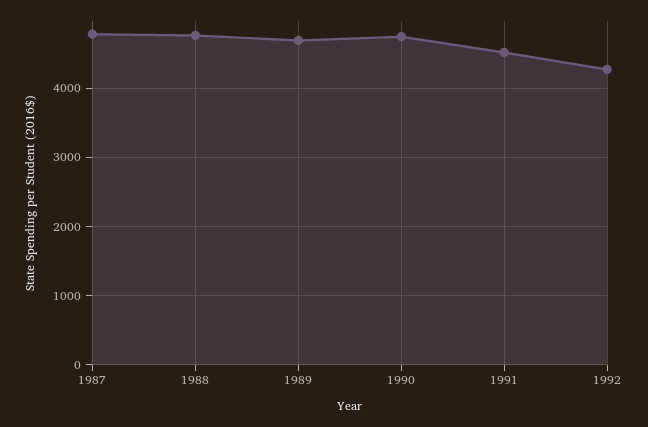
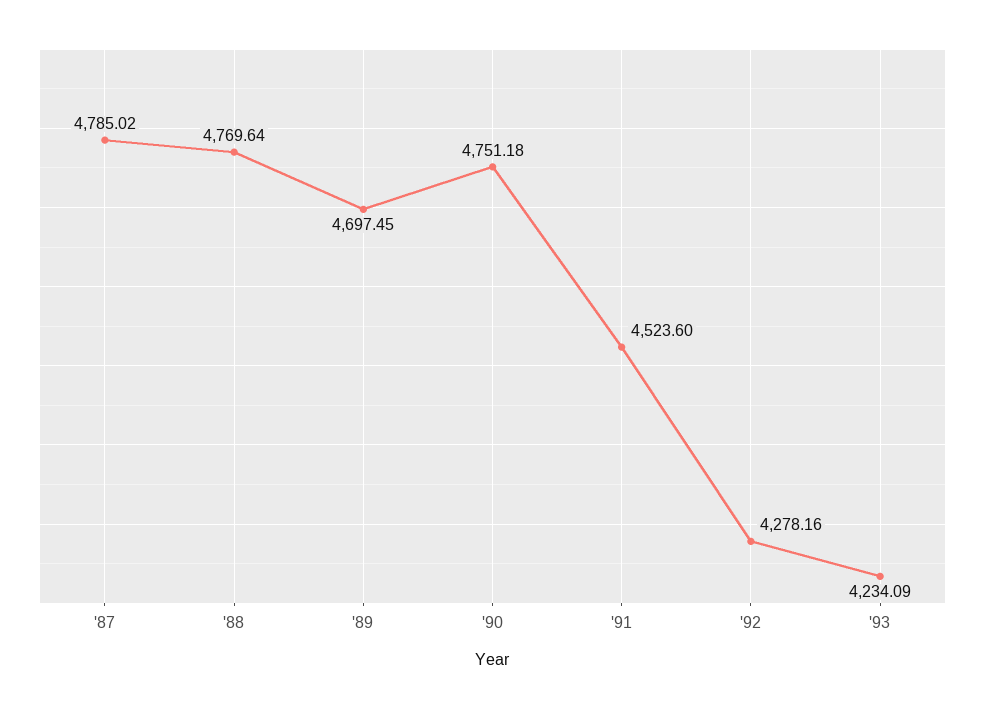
'93: none -> 4234.09

